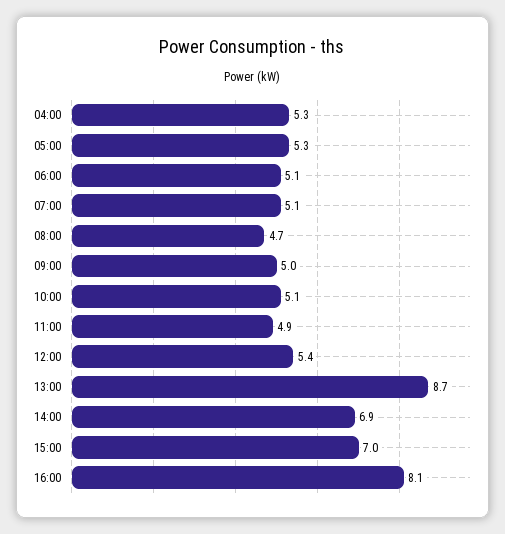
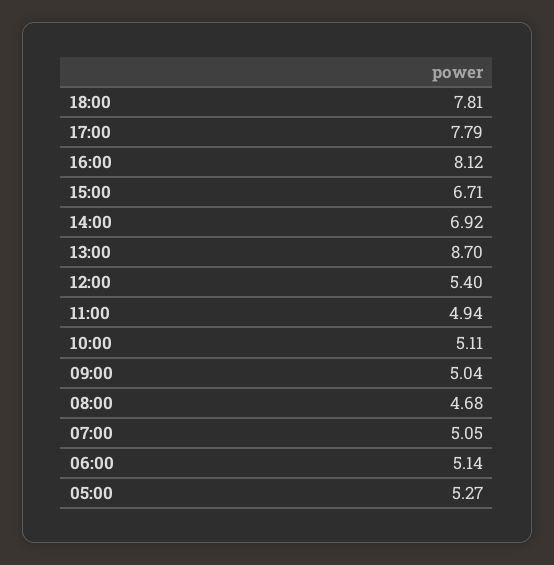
04:00: 5.3 -> none
15:00: 7 -> 6.71
18:00: none -> 7.81
17:00: none -> 7.79

